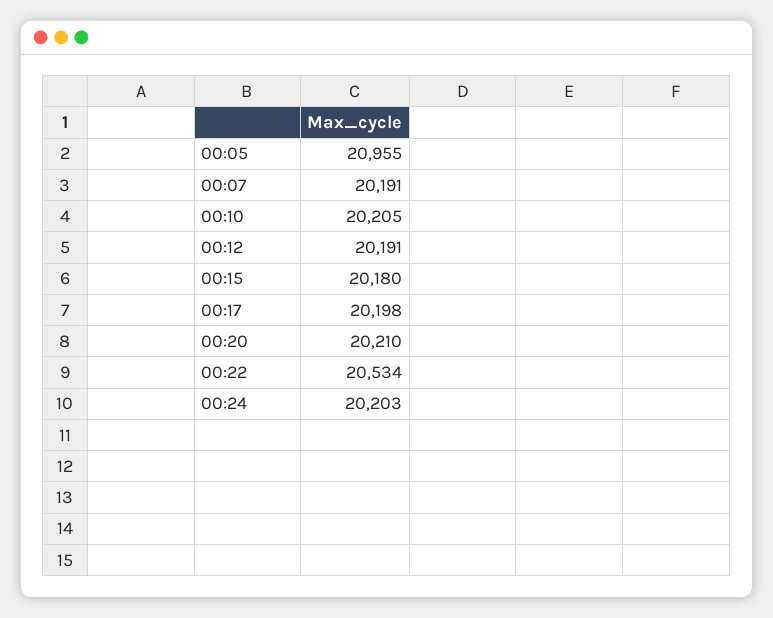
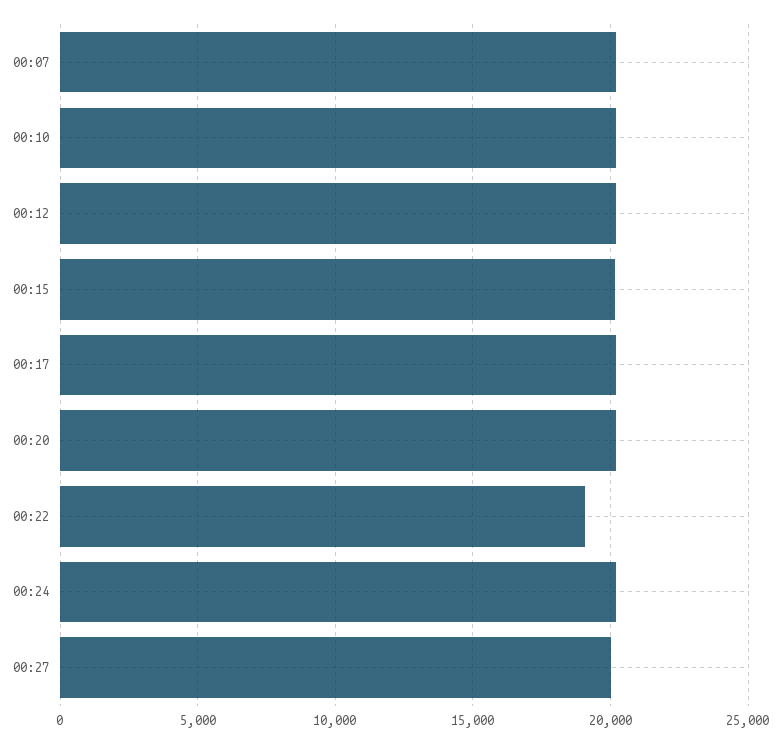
00:05: 20955 -> none
00:22: 20534 -> 19000
00:27: none -> 20000

